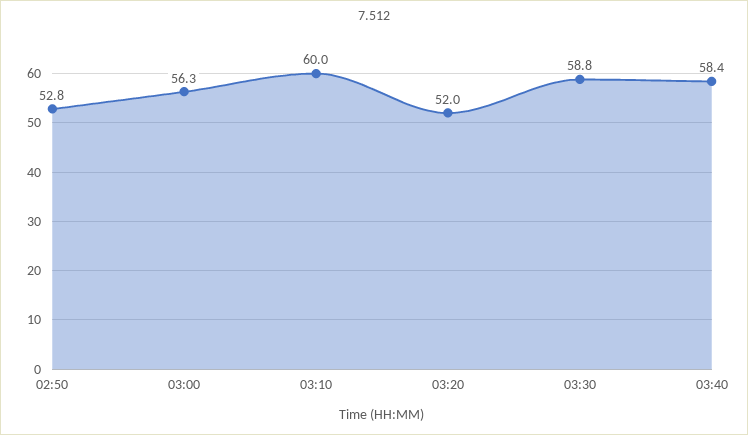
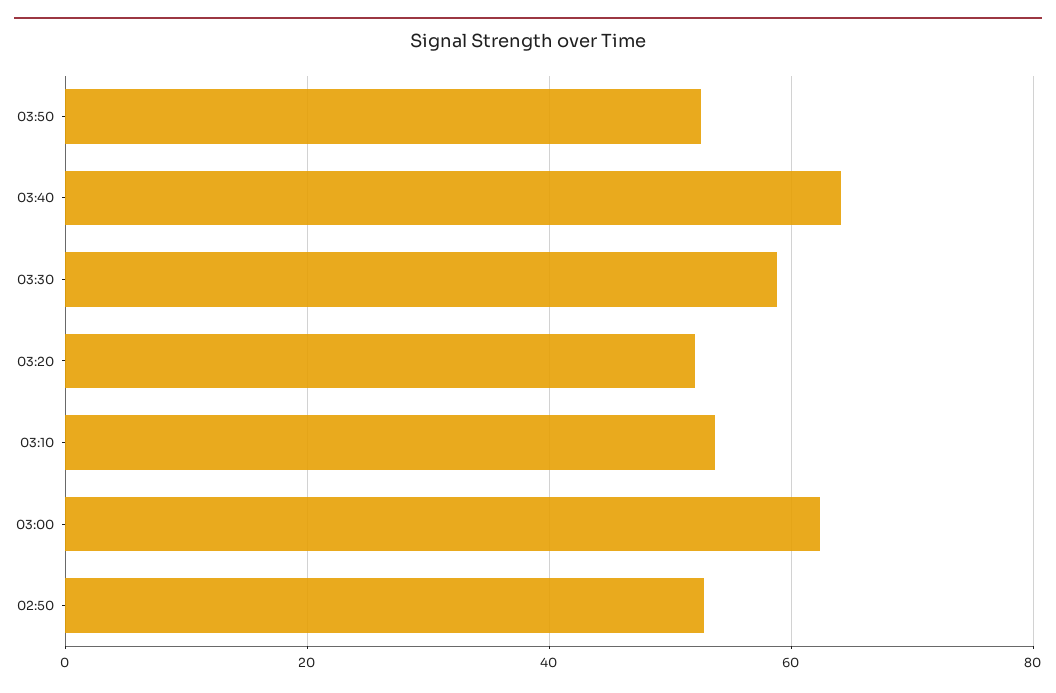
03:00: 56.3 -> 62
03:10: 60 -> 54
03:40: 58.4 -> 64
03:50: none -> 52

